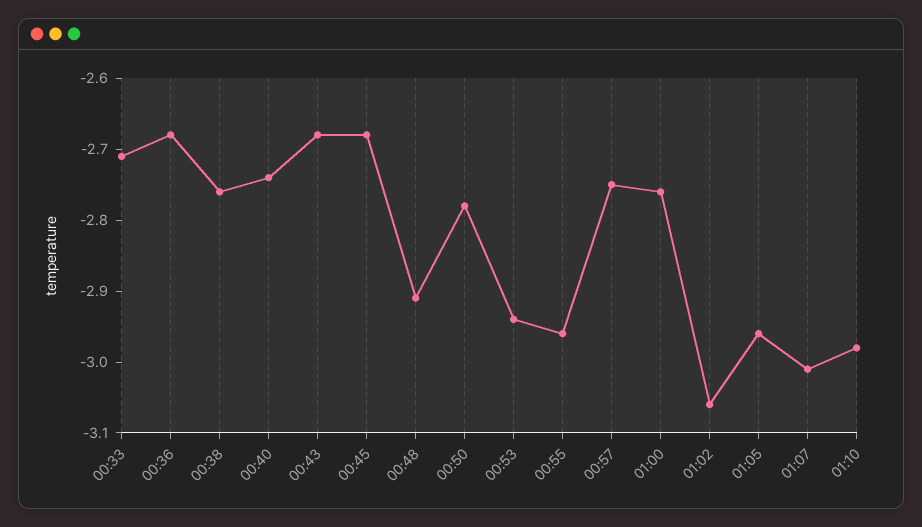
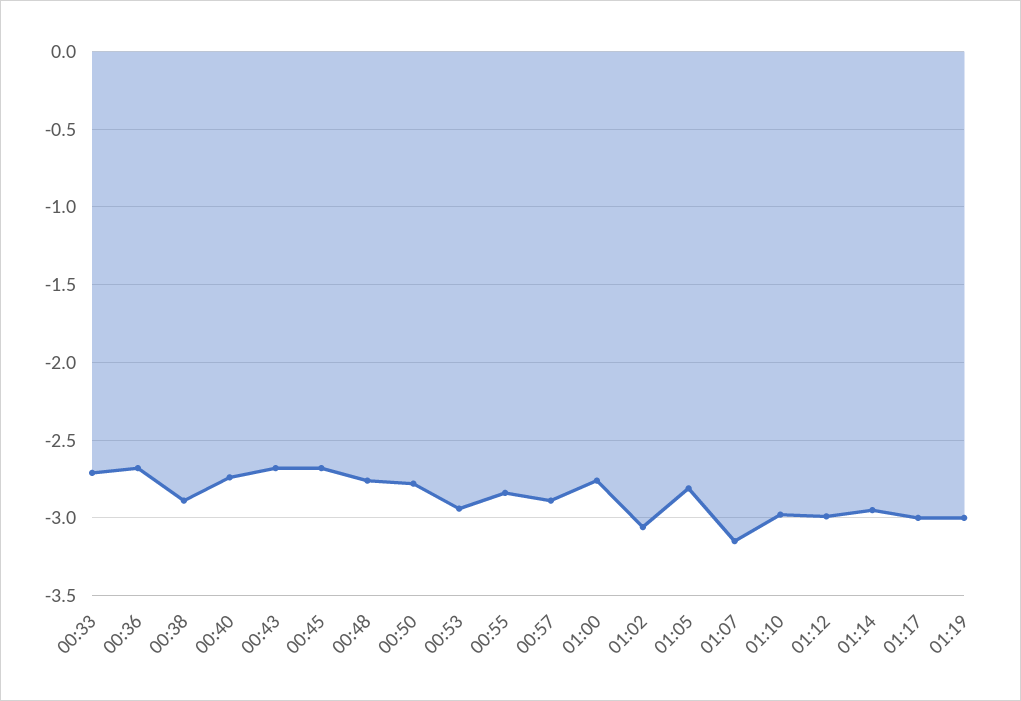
00:38: -2.75 -> -2.9
00:48: -2.9 -> -2.75
00:55: -2.95 -> -2.85
00:57: -2.75 -> -2.9
01:05: -2.95 -> -2.8
01:07: -3 -> -3.15
01:12: none -> -3
01:14: none -> -2.95
01:17: none -> -3
01:19: none -> -3

